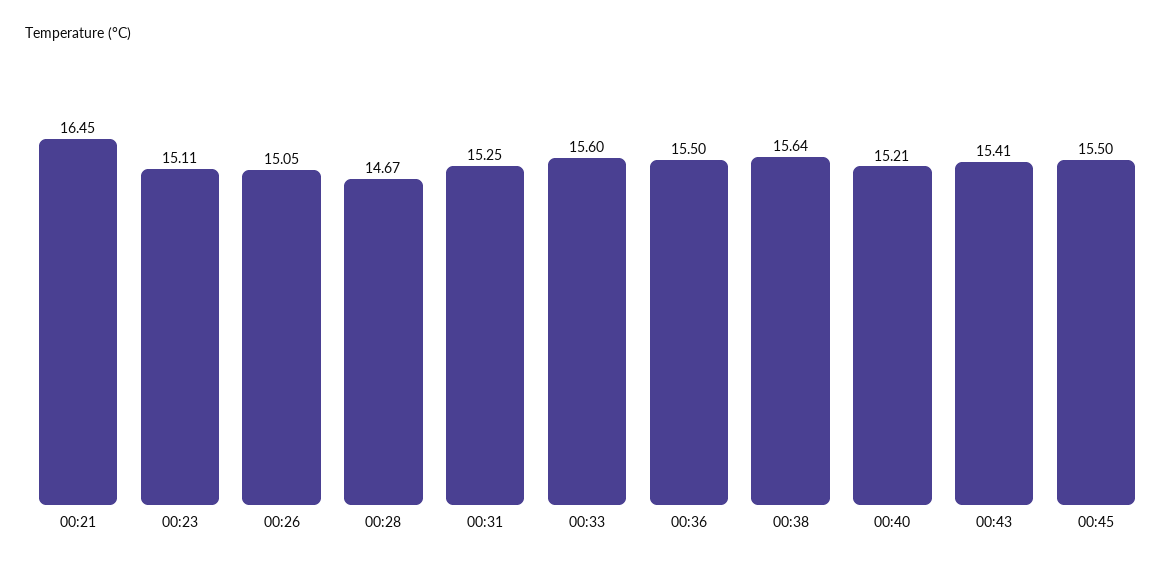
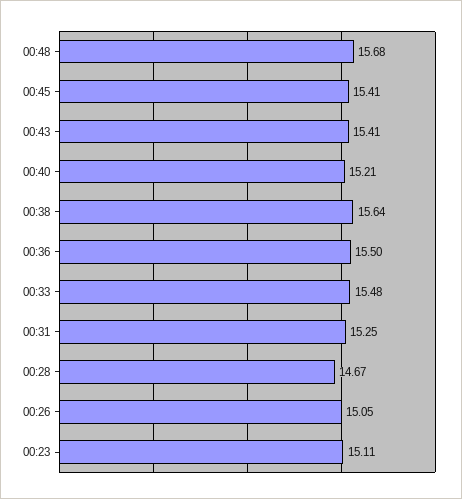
00:21: 16.45 -> none
00:33: 15.6 -> 15.48
00:45: 15.5 -> 15.41
00:48: none -> 15.68

